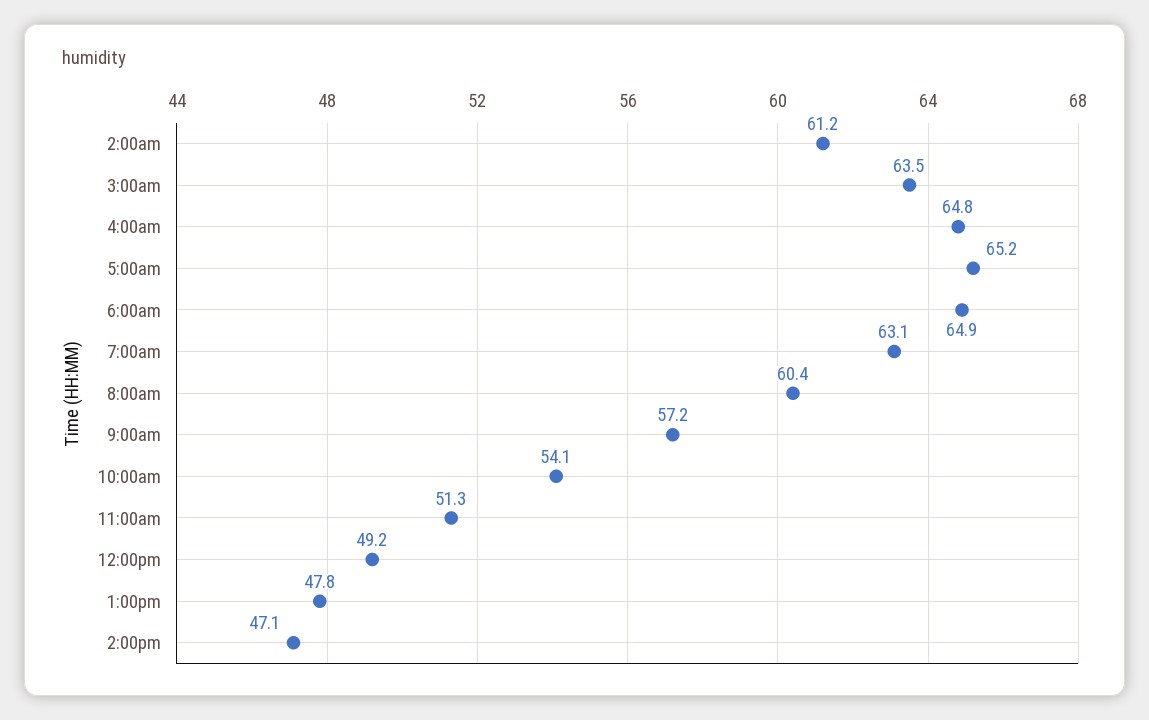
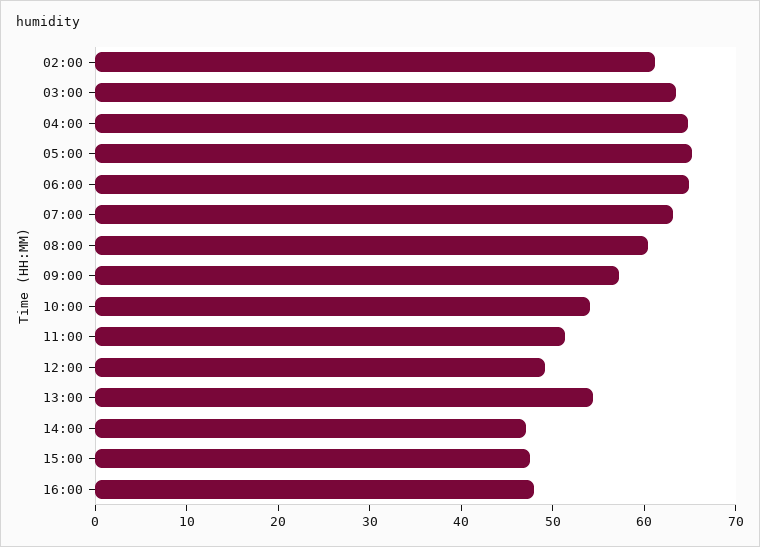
1:00pm: 47.8 -> 54
15:00: none -> 48
16:00: none -> 48

